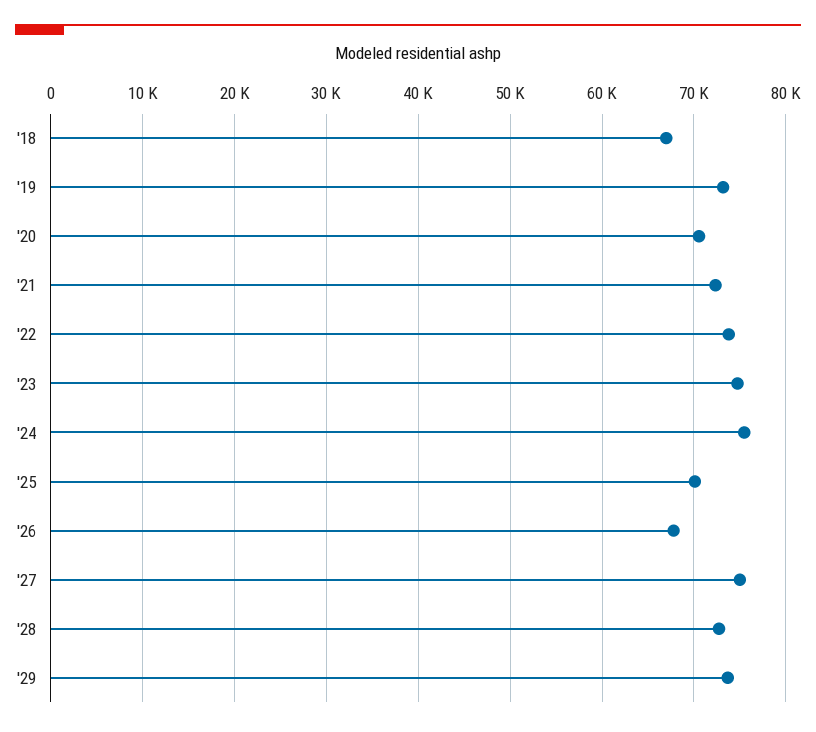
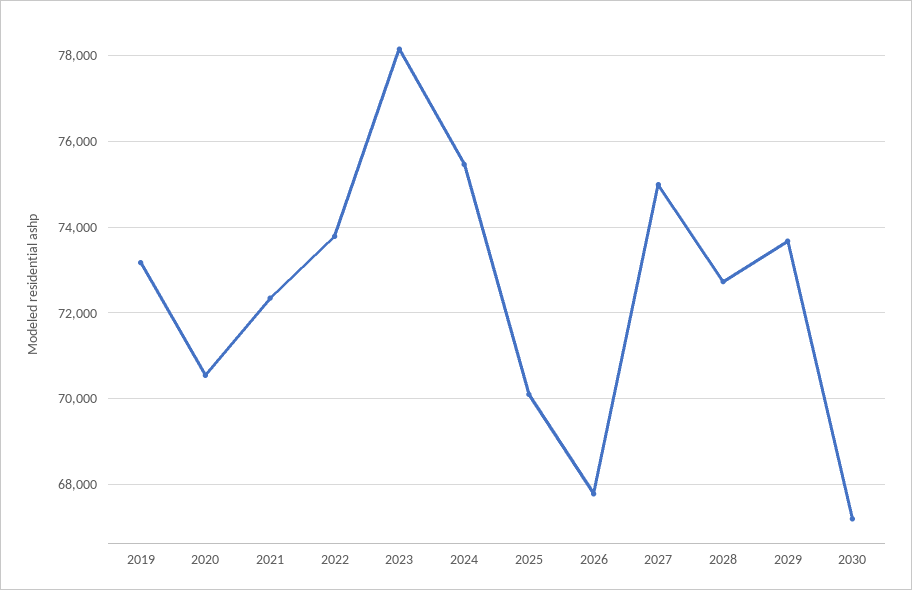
'18: 67000 -> none
'23: 75000 -> 78200
2030: none -> 67200

